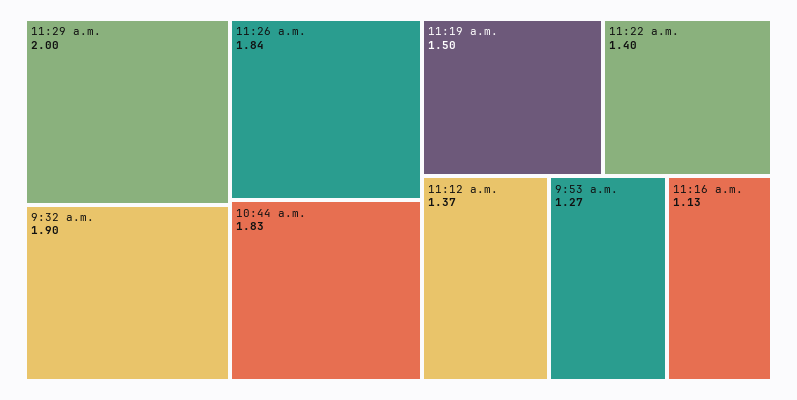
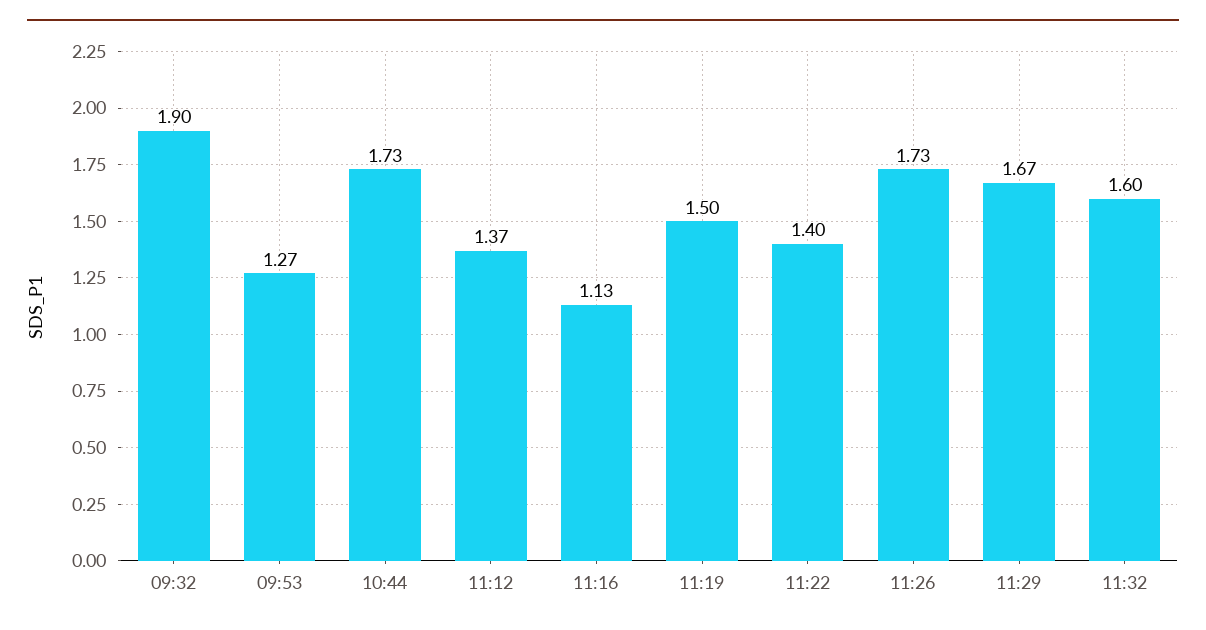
11:29 a.m.: 2 -> 1.67
11:26 a.m.: 1.84 -> 1.73
10:44 a.m.: 1.83 -> 1.73
11:32: none -> 1.6

